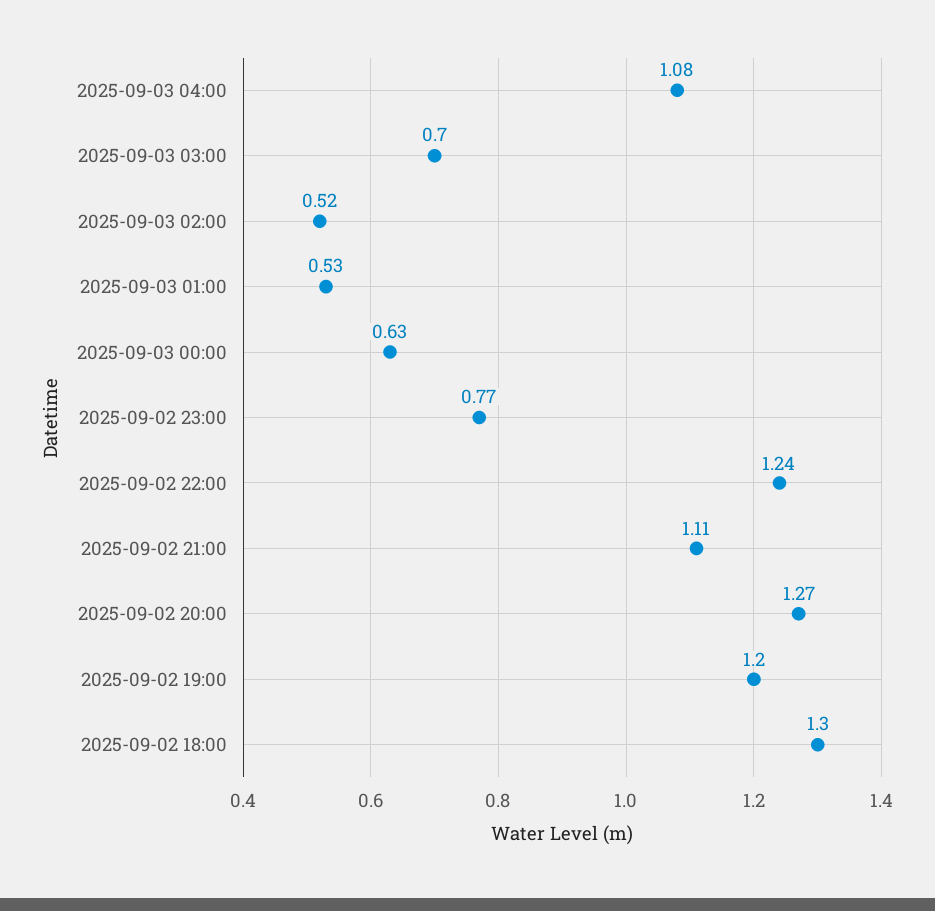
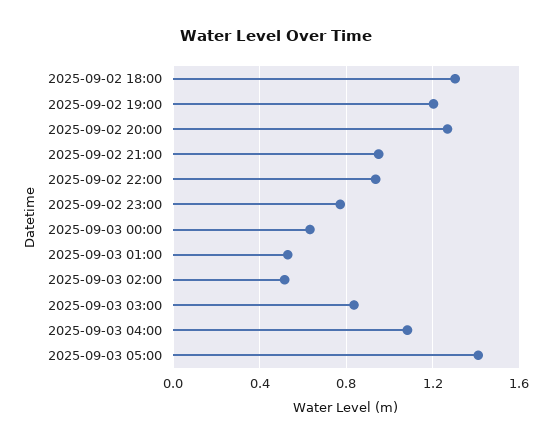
2025-09-03 03:00: 0.7 -> 0.85
2025-09-02 22:00: 1.24 -> 0.95
2025-09-02 21:00: 1.11 -> 0.95
2025-09-03 05:00: none -> 1.4

